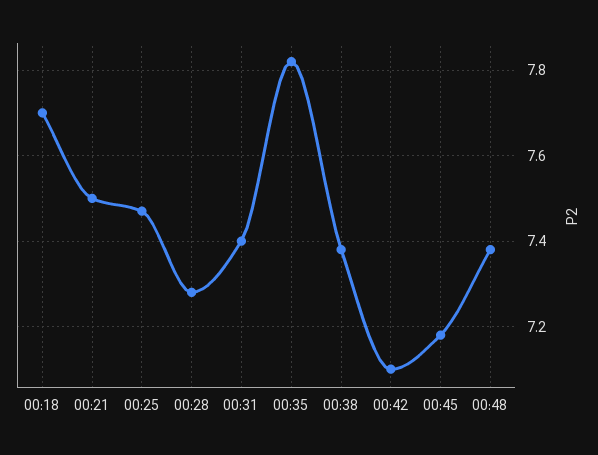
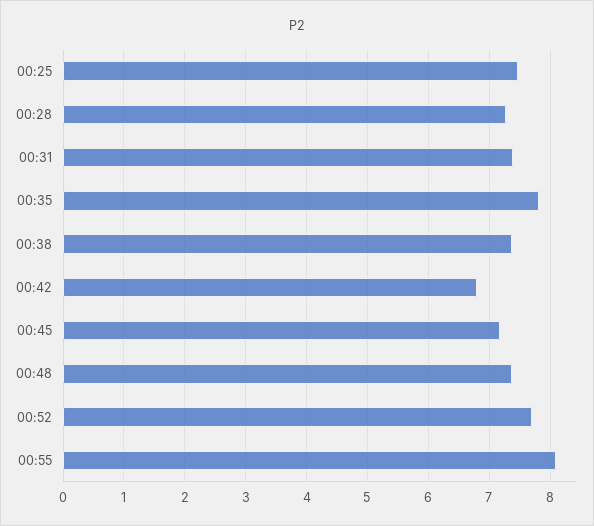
00:18: 7.7 -> none
00:21: 7.5 -> none
00:42: 7.1 -> 6.8
00:52: none -> 7.7
00:55: none -> 8.1

